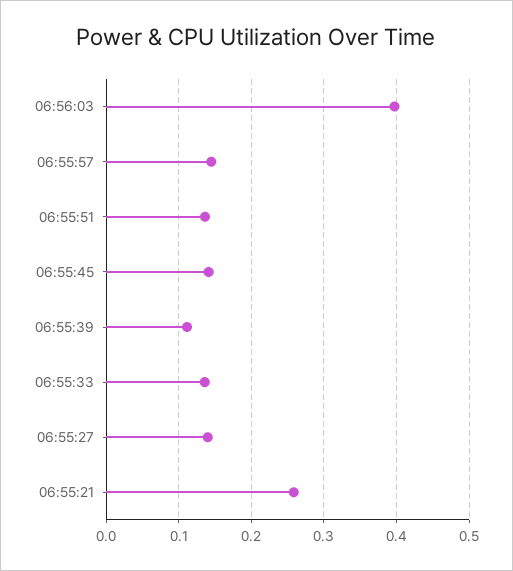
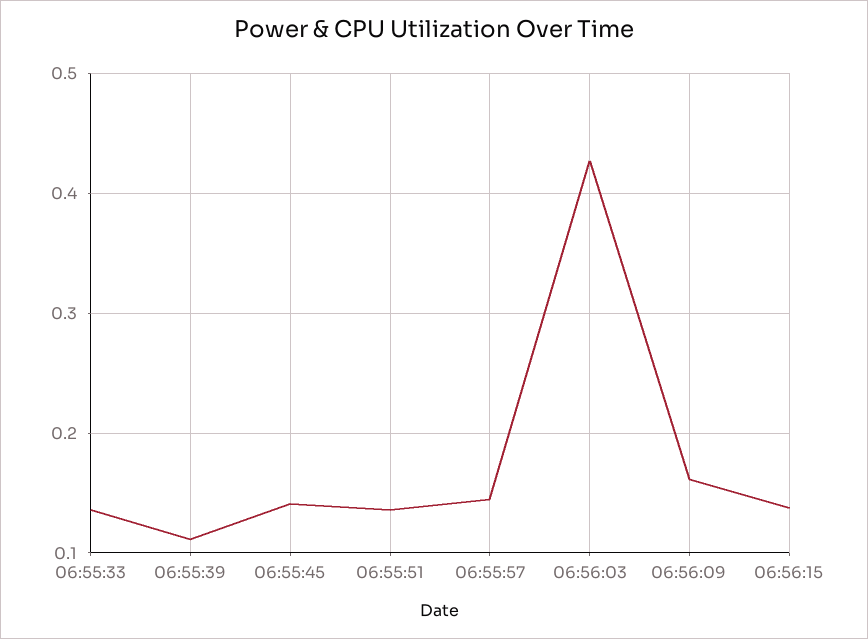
06:56:03: 0.4 -> 0.43
06:55:27: 0.14 -> none
06:55:21: 0.26 -> none
06:56:09: none -> 0.16
06:56:15: none -> 0.14

